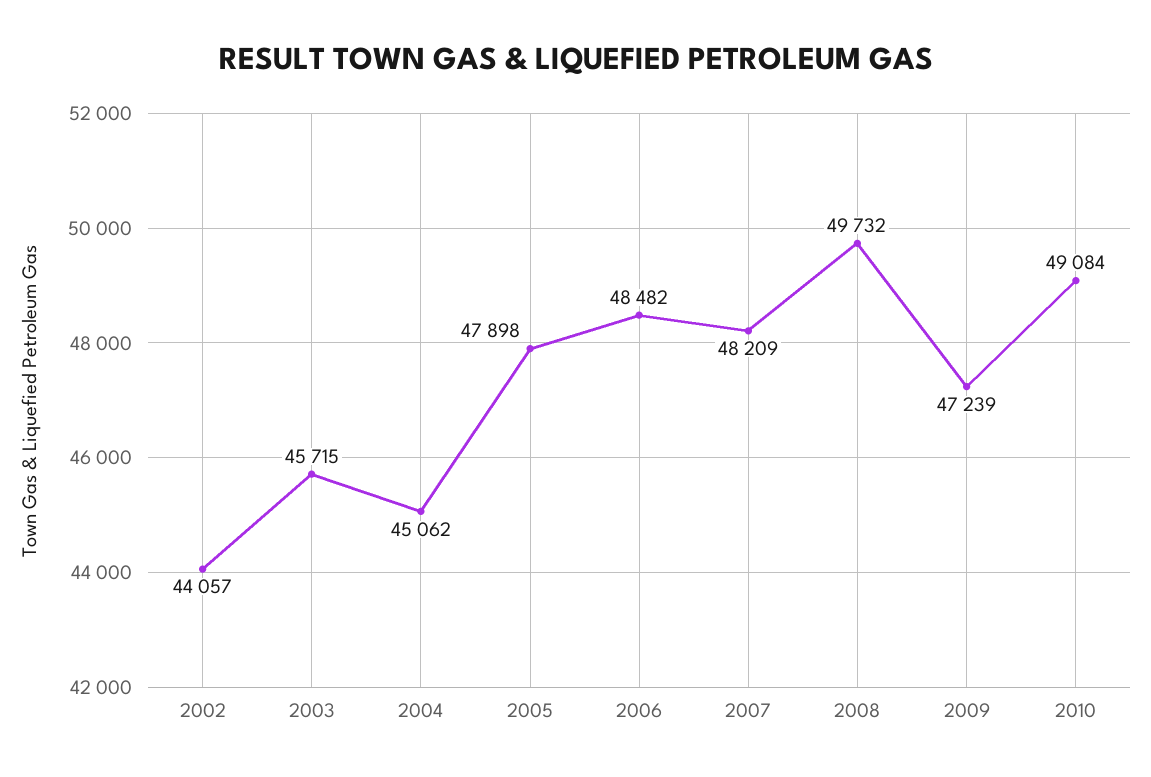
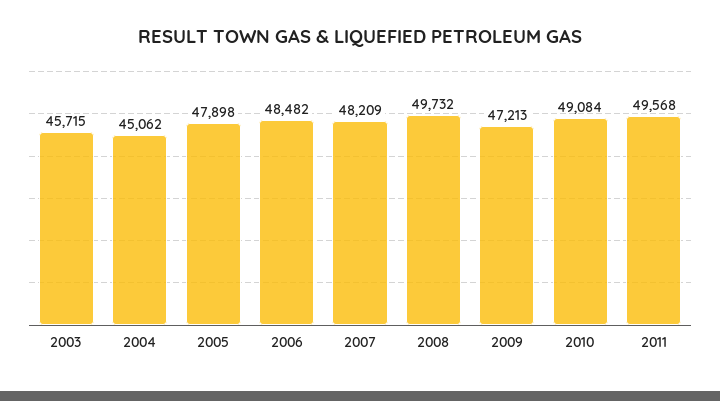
2002: 44057 -> none
2009: 47239 -> 47213
2011: none -> 49568

